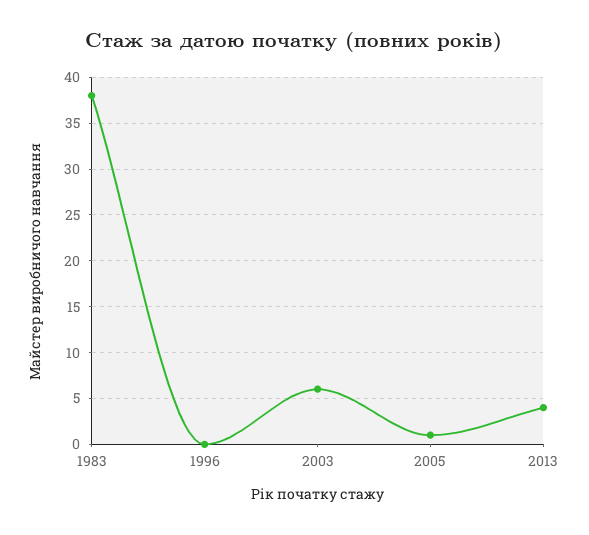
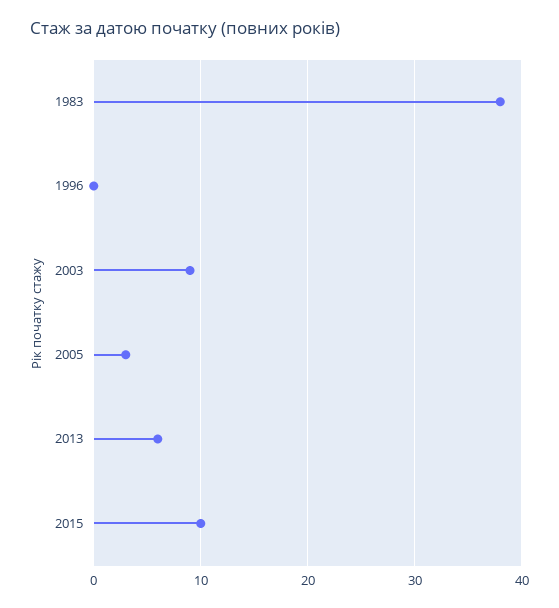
2003: 6 -> 9
2005: 1 -> 3
2013: 4 -> 6
2015: none -> 10

